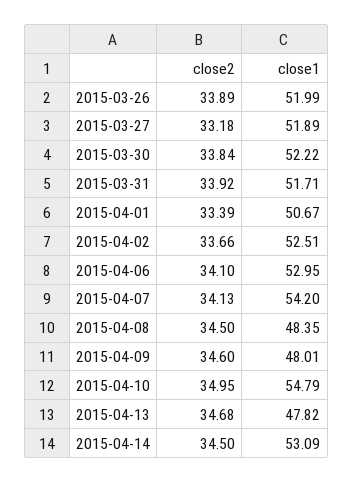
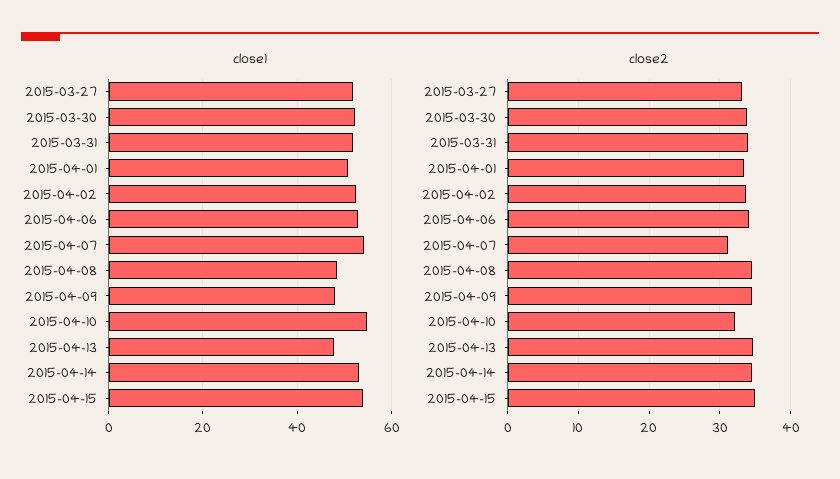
close2, 2015-03-26: 33.89 -> none
close1, 2015-03-26: 51.99 -> none
close2, 2015-04-07: 34.13 -> 31
close2, 2015-04-10: 34.95 -> 32
close1, 2015-04-15: none -> 54
close2, 2015-04-15: none -> 35

